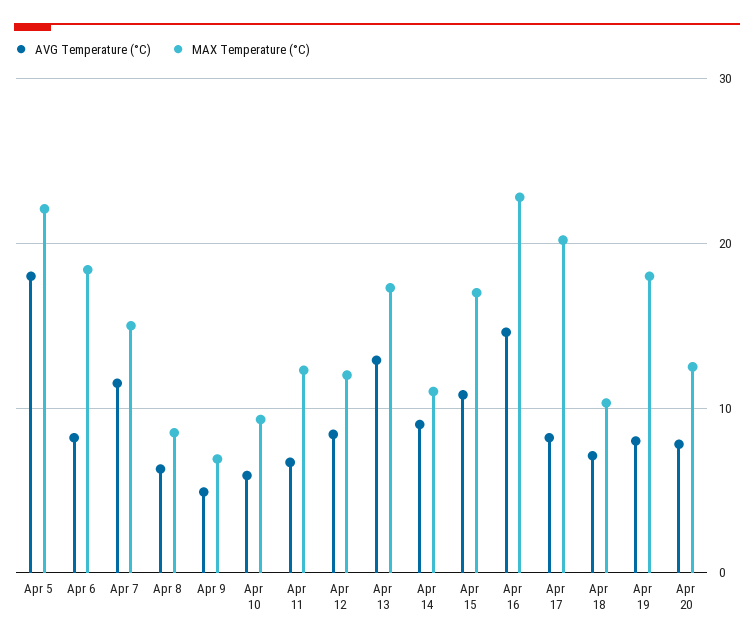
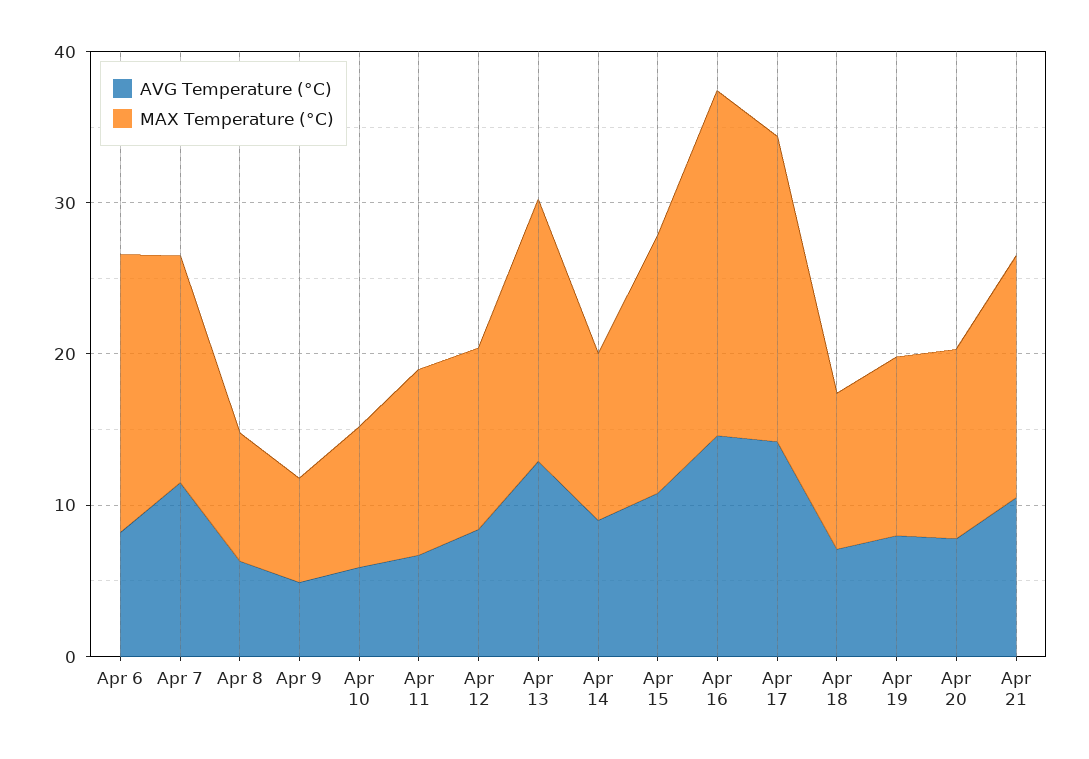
AVG Temperature (°C), Apr 5: 18 -> none
MAX Temperature (°C), Apr 5: 22 -> none
AVG Temperature (°C), Apr 17: 8 -> 14
MAX Temperature (°C), Apr 19: 18 -> 12
AVG Temperature (°C), Apr 21: none -> 10
MAX Temperature (°C), Apr 21: none -> 16

